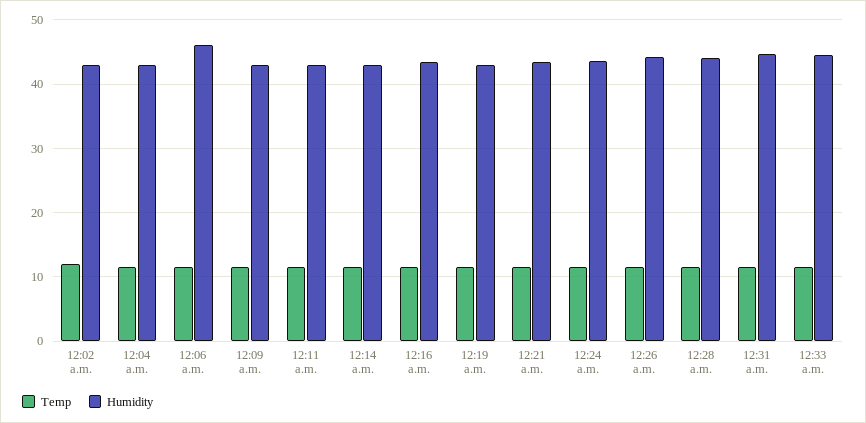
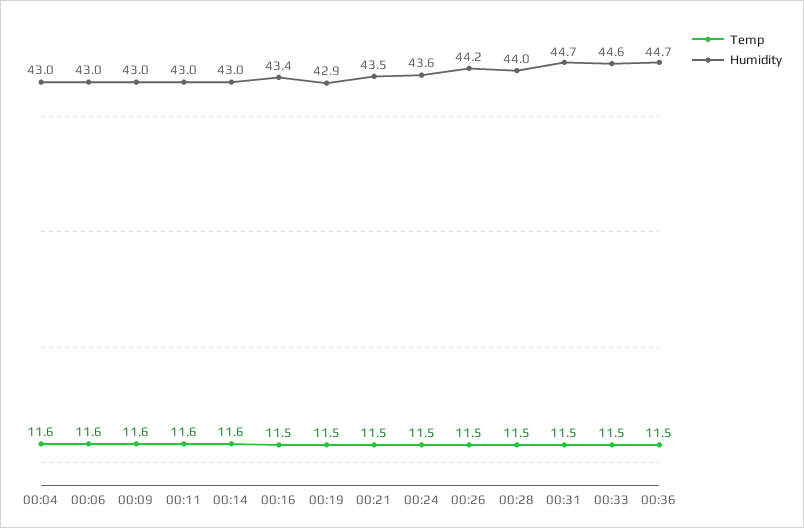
Temp, 12:02 a.m.: 12 -> none
Humidity, 12:02 a.m.: 43 -> none
Humidity, 12:06 a.m.: 46 -> 43
Temp, 00:36: none -> 11.5
Humidity, 00:36: none -> 44.7

